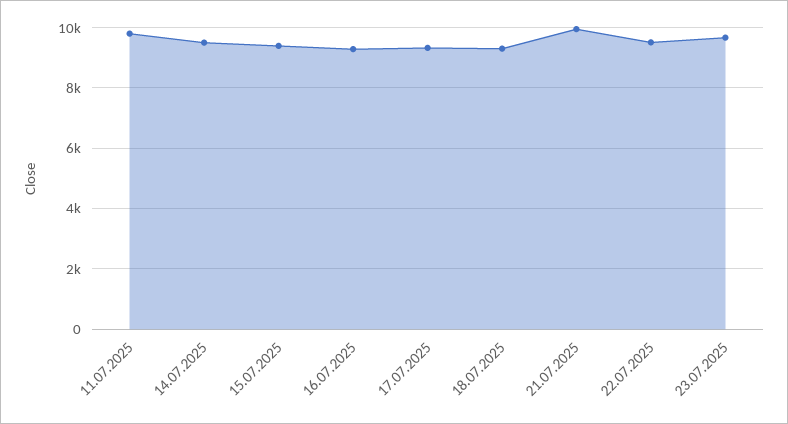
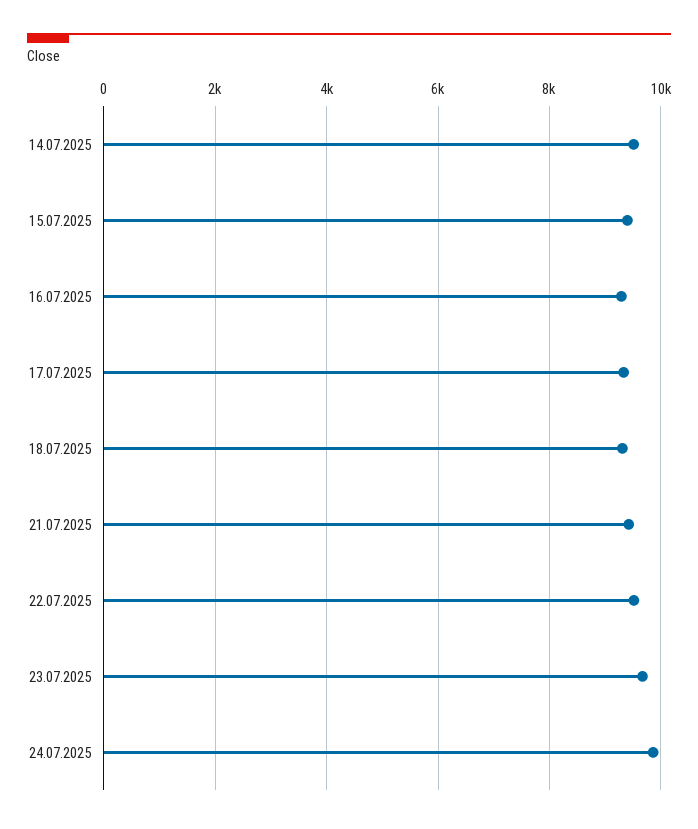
11.07.2025: 9800 -> none
21.07.2025: 10000 -> 9400
24.07.2025: none -> 9800

